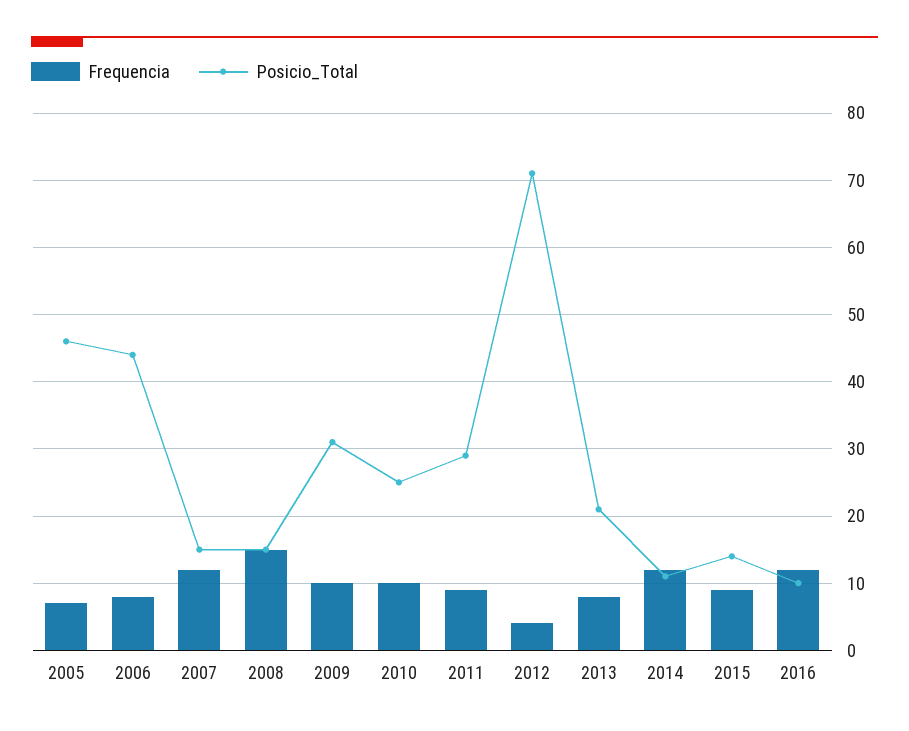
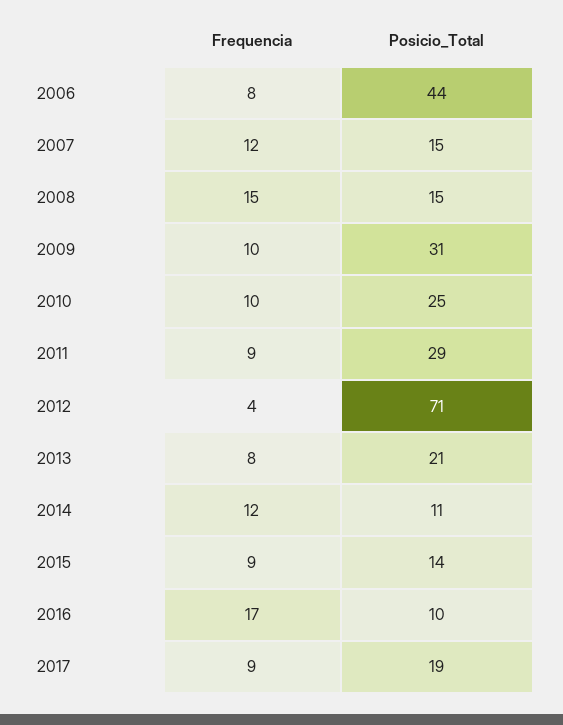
Frequencia, 2005: 7 -> none
Posicio_Total, 2005: 46 -> none
Frequencia, 2016: 12 -> 17
Frequencia, 2017: none -> 9
Posicio_Total, 2017: none -> 19

